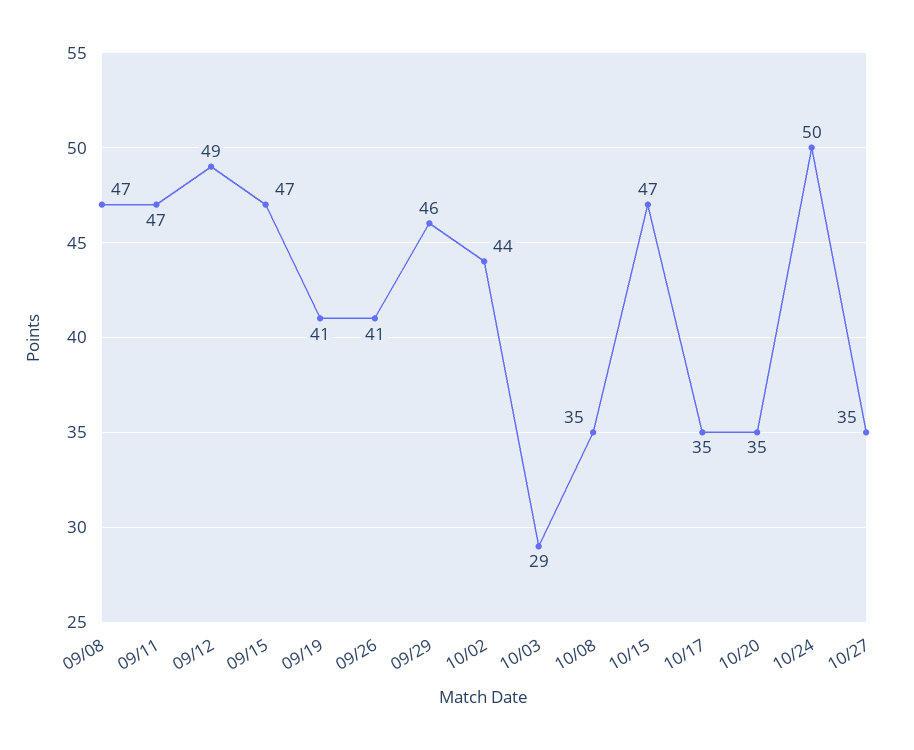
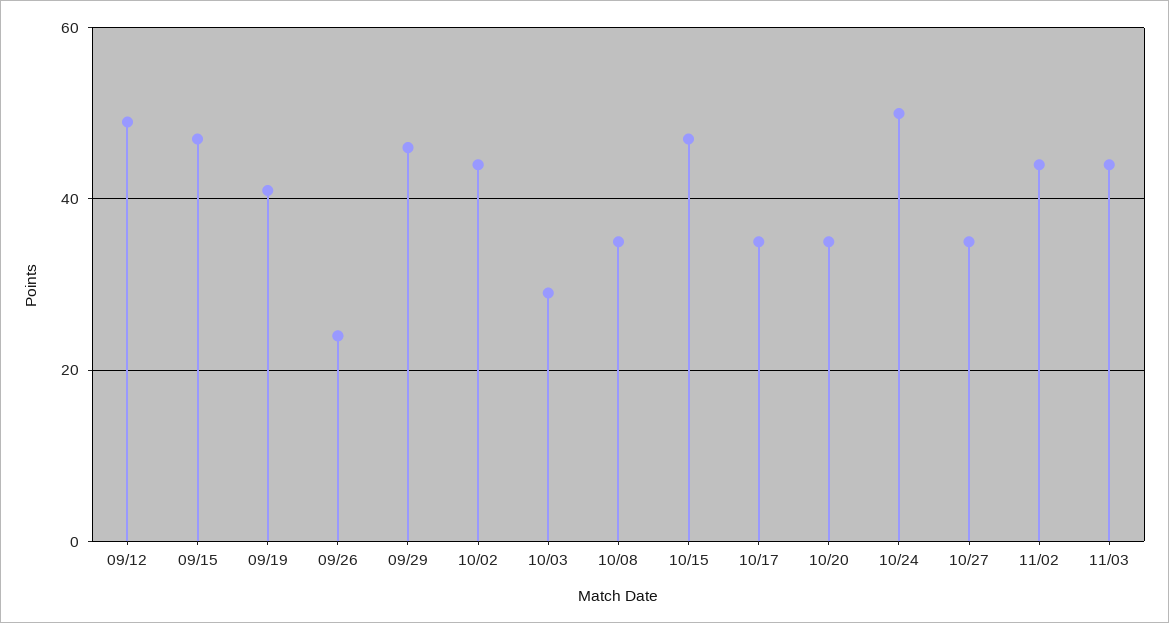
09/08: 47 -> none
09/11: 47 -> none
09/26: 41 -> 25
11/02: none -> 45
11/03: none -> 45

